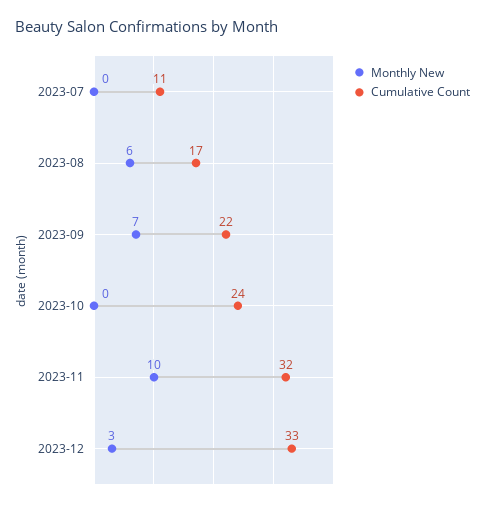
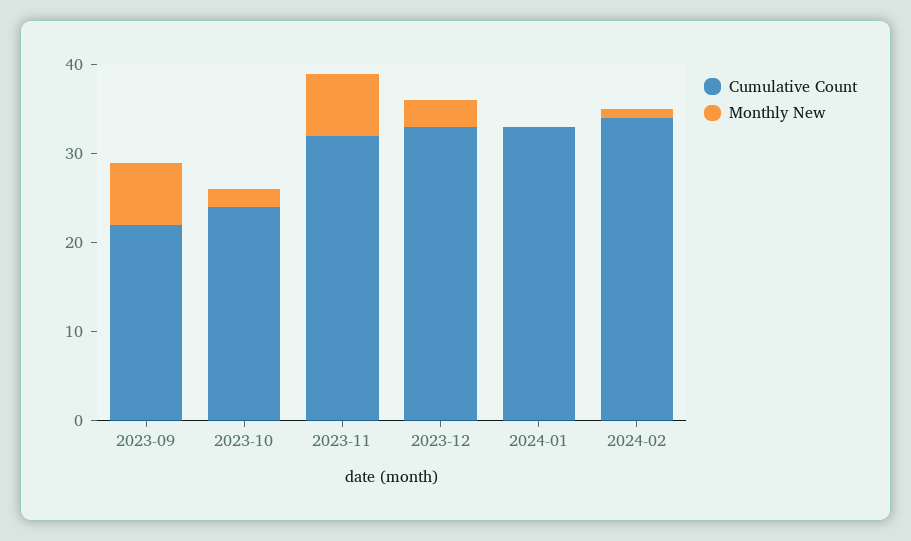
Monthly New, 2023-07: 0 -> none
Cumulative Count, 2023-07: 11 -> none
Monthly New, 2023-08: 6 -> none
Cumulative Count, 2023-08: 17 -> none
Monthly New, 2023-10: 0 -> 2
Monthly New, 2023-11: 10 -> 7
Cumulative Count, 2024-01: none -> 33
Monthly New, 2024-01: none -> 0
Cumulative Count, 2024-02: none -> 34
Monthly New, 2024-02: none -> 1

